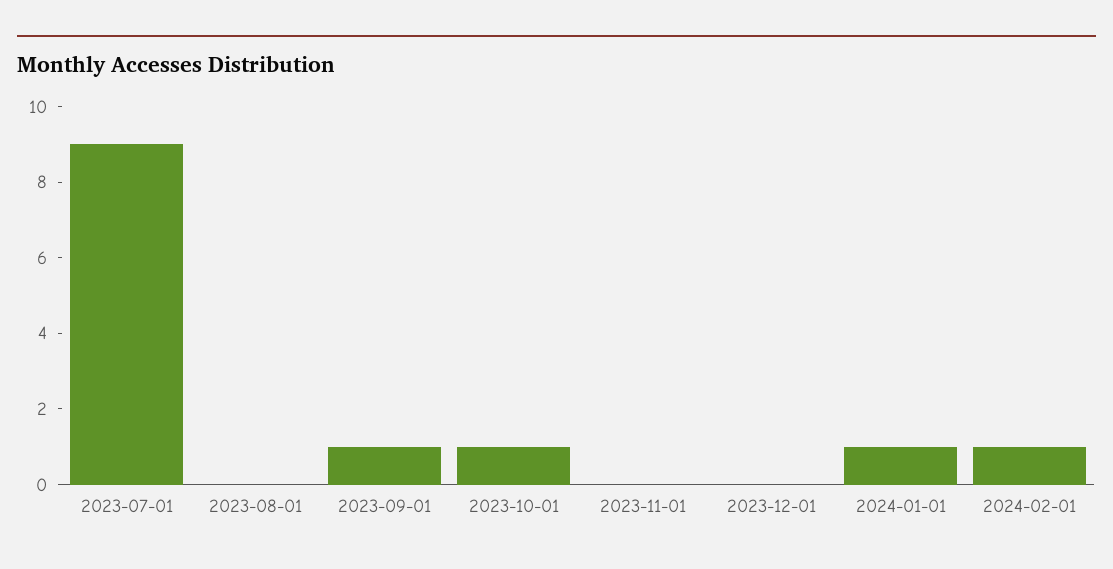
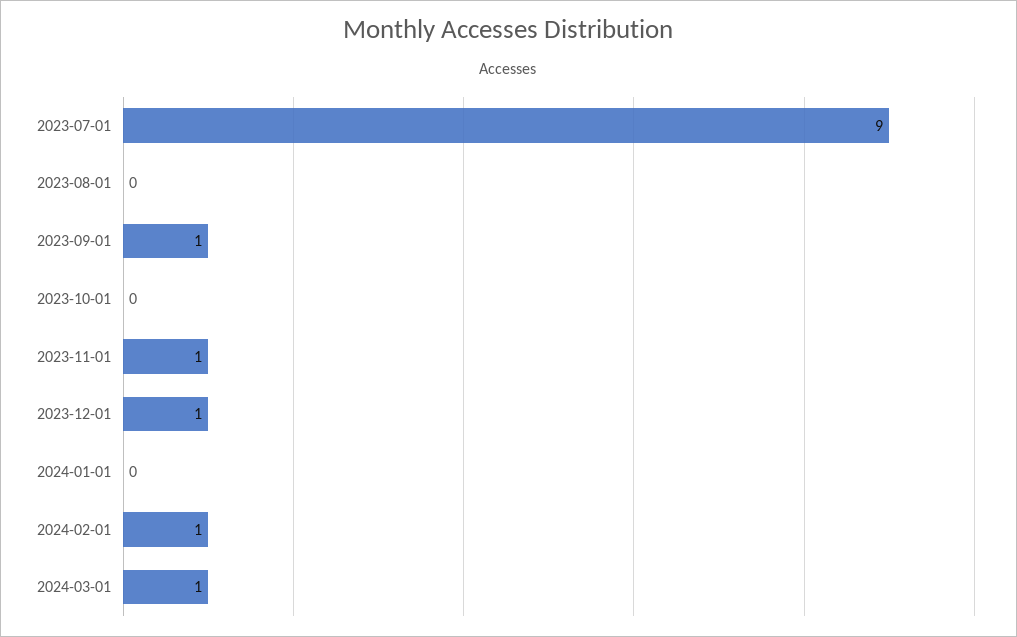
2023-10-01: 1 -> 0
2023-11-01: 0 -> 1
2023-12-01: 0 -> 1
2024-01-01: 1 -> 0
2024-03-01: none -> 1

